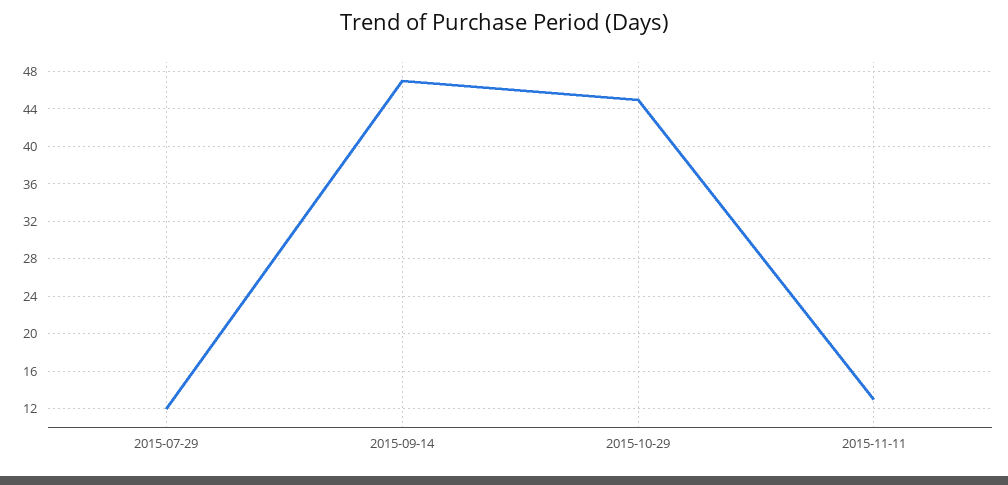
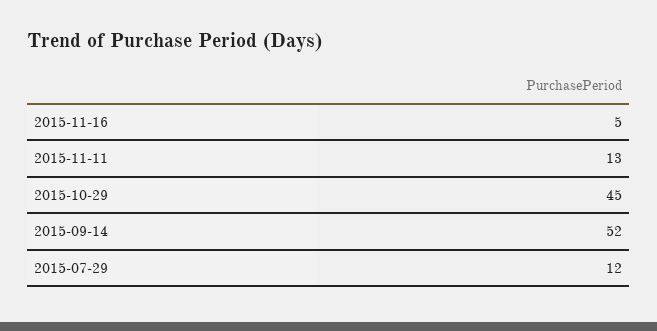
2015-09-14: 47 -> 52
2015-11-16: none -> 5

